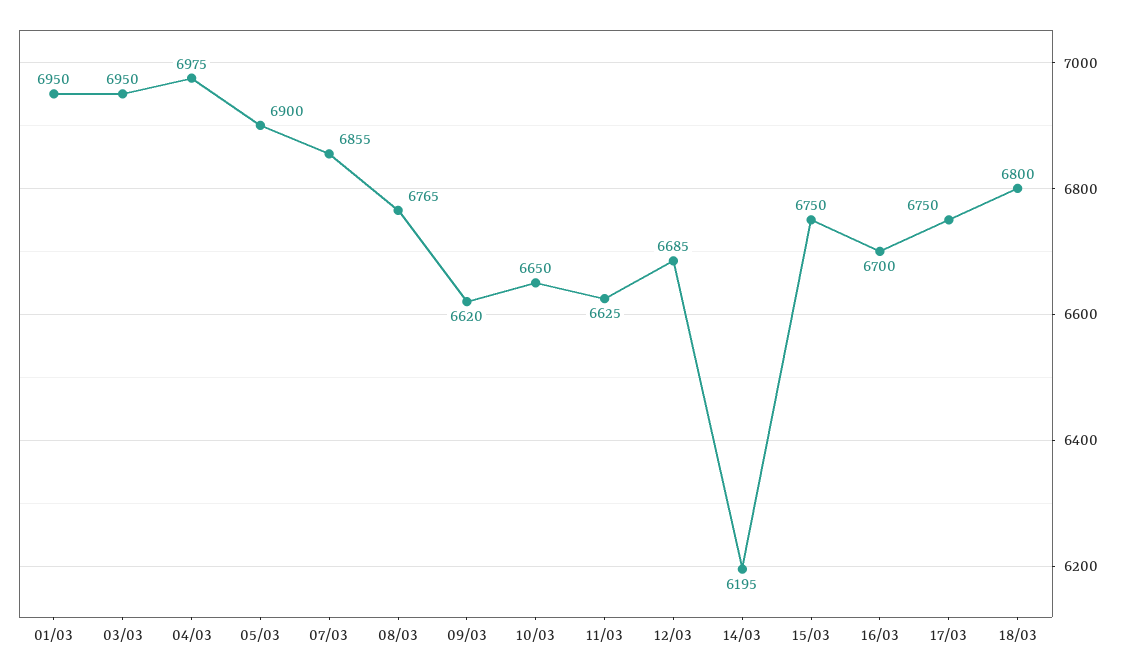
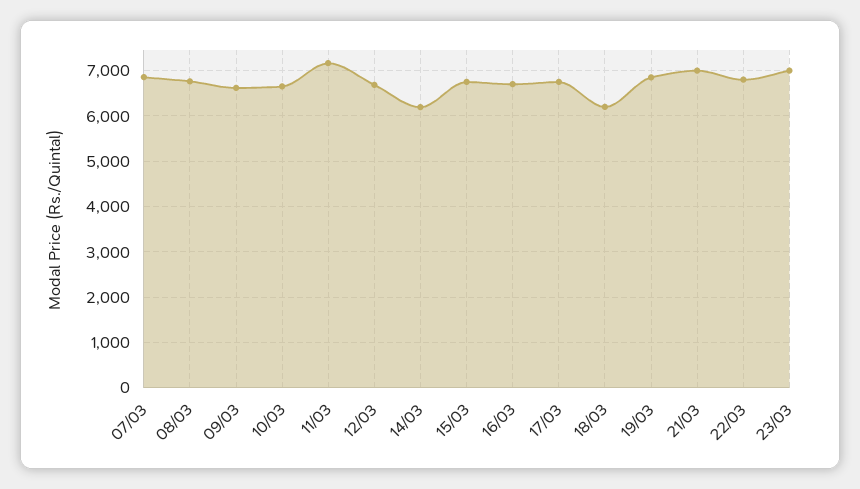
01/03: 6950 -> none
03/03: 6950 -> none
04/03: 6975 -> none
05/03: 6900 -> none
11/03: 6625 -> 7200
18/03: 6800 -> 6200
19/03: none -> 6800
21/03: none -> 7000
22/03: none -> 6800
23/03: none -> 7000

